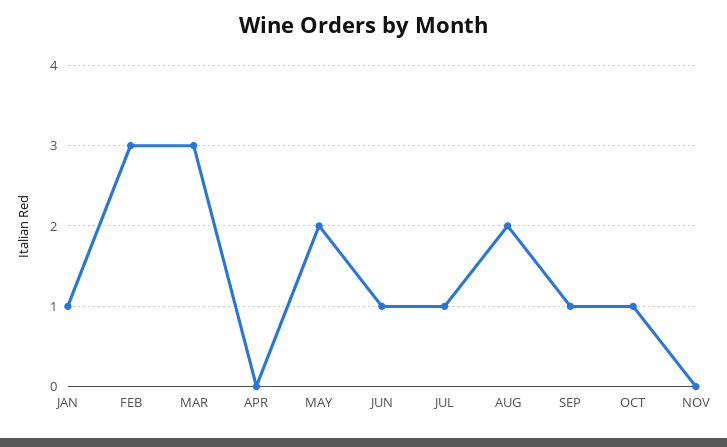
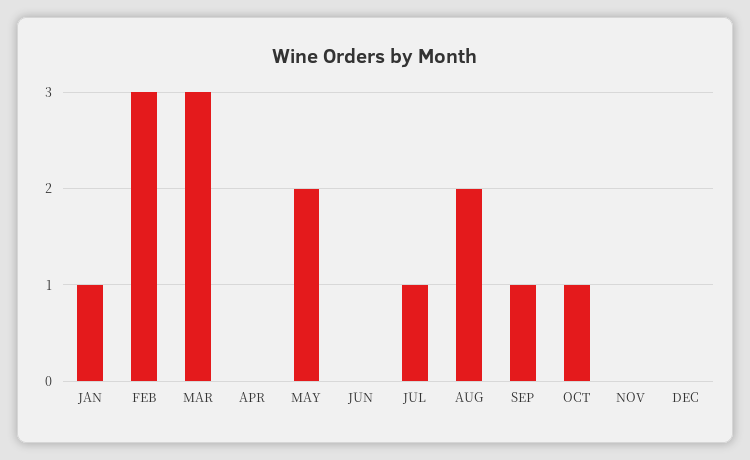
JUN: 1 -> 0
DEC: none -> 0

